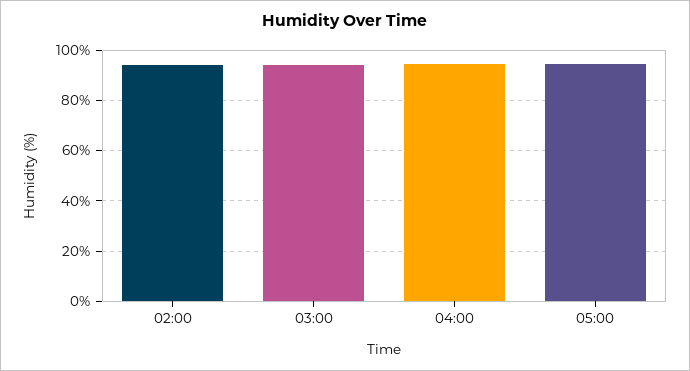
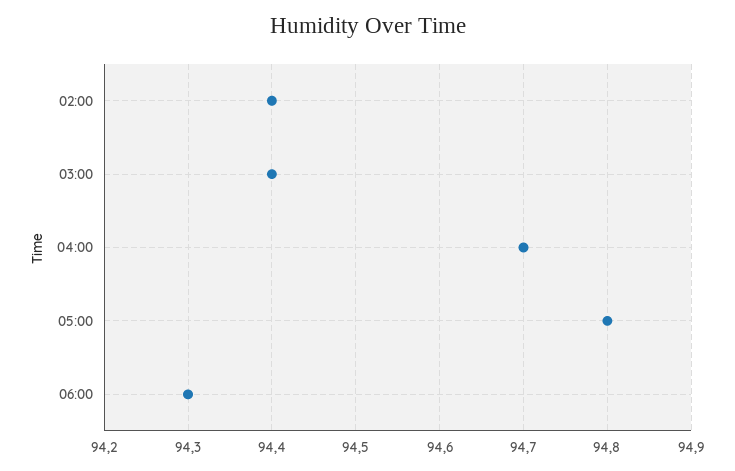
06:00: none -> 94.3

